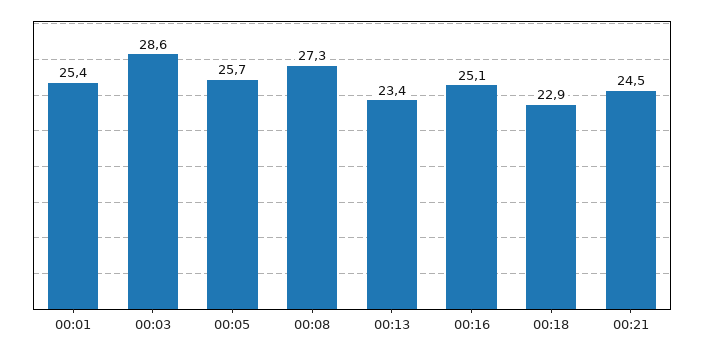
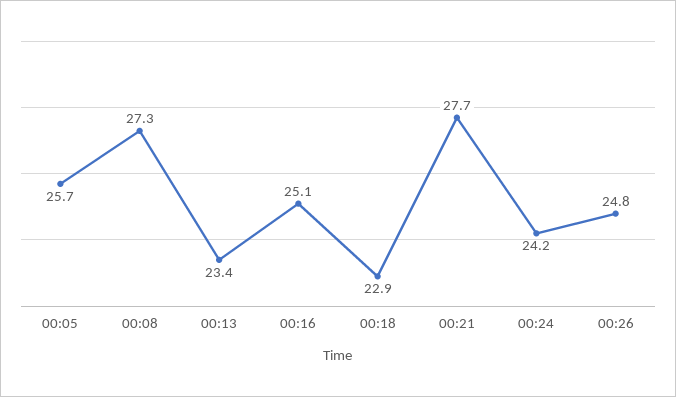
00:01: 25.4 -> none
00:03: 28.6 -> none
00:21: 24.5 -> 27.7
00:24: none -> 24.2
00:26: none -> 24.8

